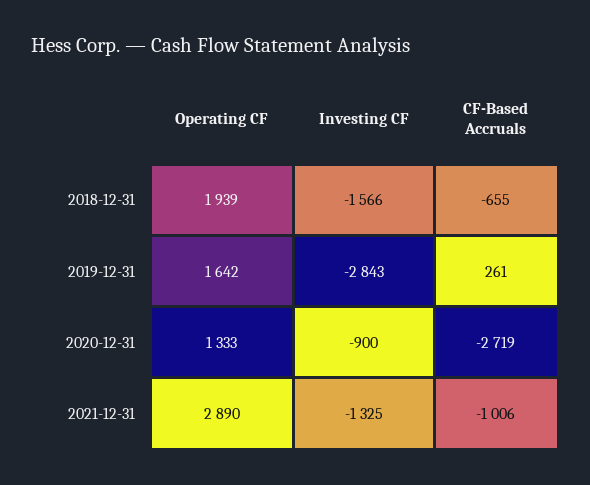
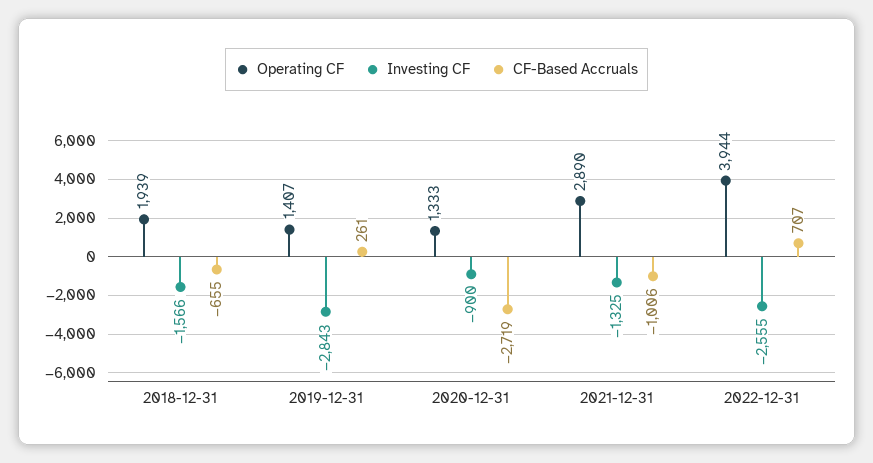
Operating CF, 2019-12-31: 1642 -> 1407
Operating CF, 2022-12-31: none -> 3944
Investing CF, 2022-12-31: none -> -2555
CF-Based Accruals, 2022-12-31: none -> 707

